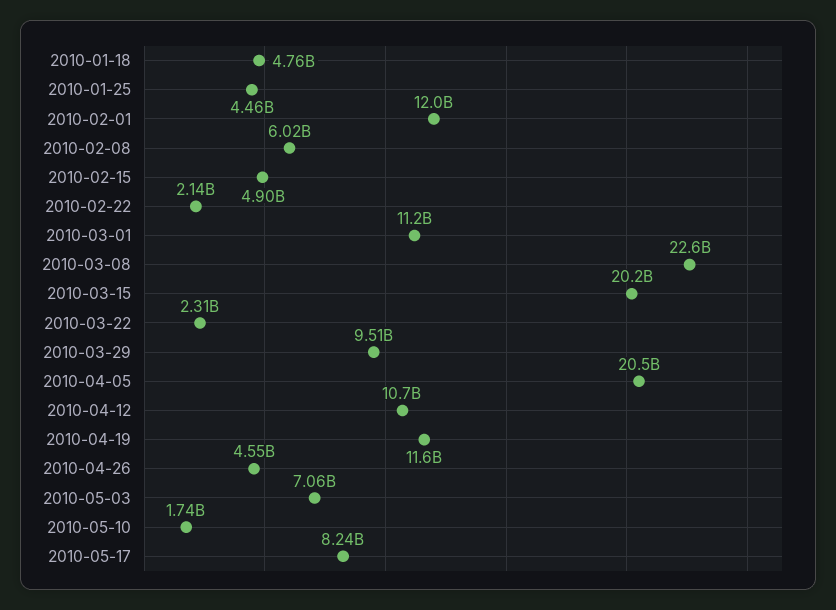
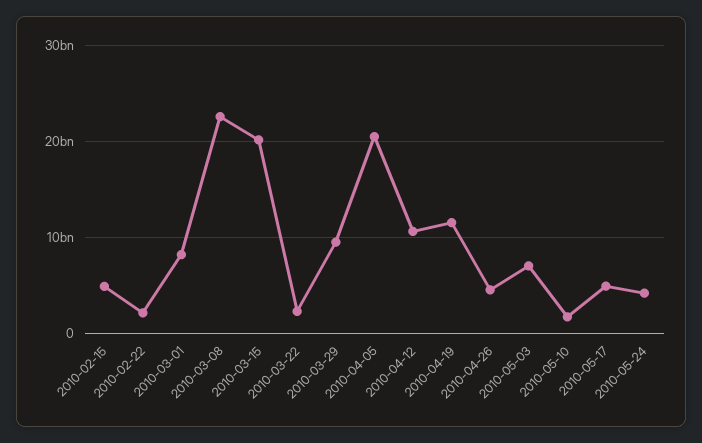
2010-01-18: 4760000000 -> none
2010-01-25: 4460000000 -> none
2010-02-01: 12000000000 -> none
2010-02-08: 6020000000 -> none
2010-03-01: 11200000000 -> 8000000000
2010-05-17: 8240000000 -> 5000000000
2010-05-24: none -> 4000000000

